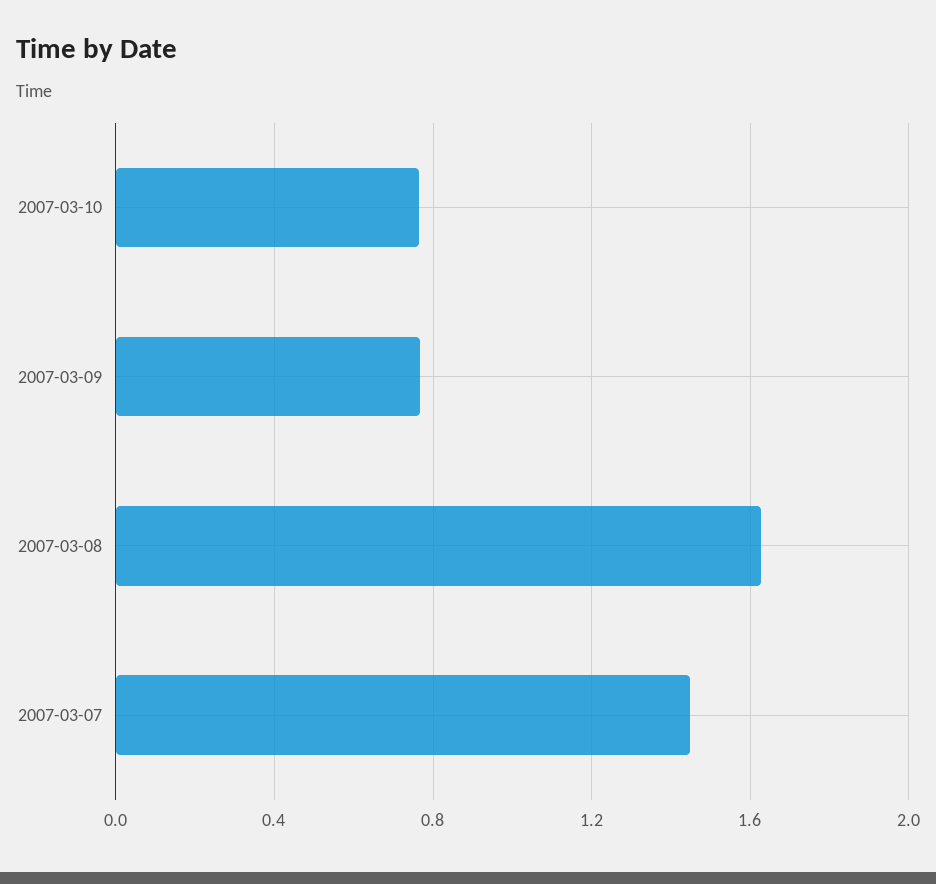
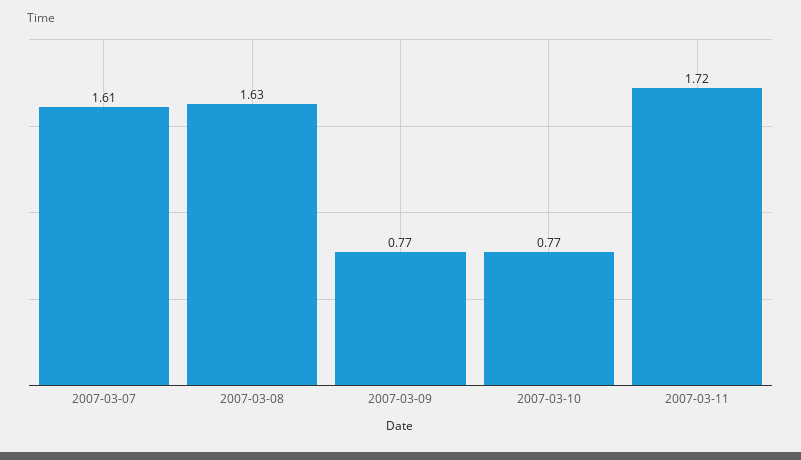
2007-03-07: 1.45 -> 1.61
2007-03-11: none -> 1.72

